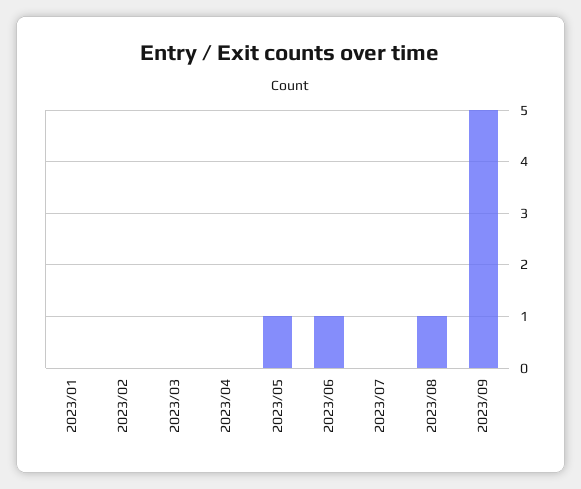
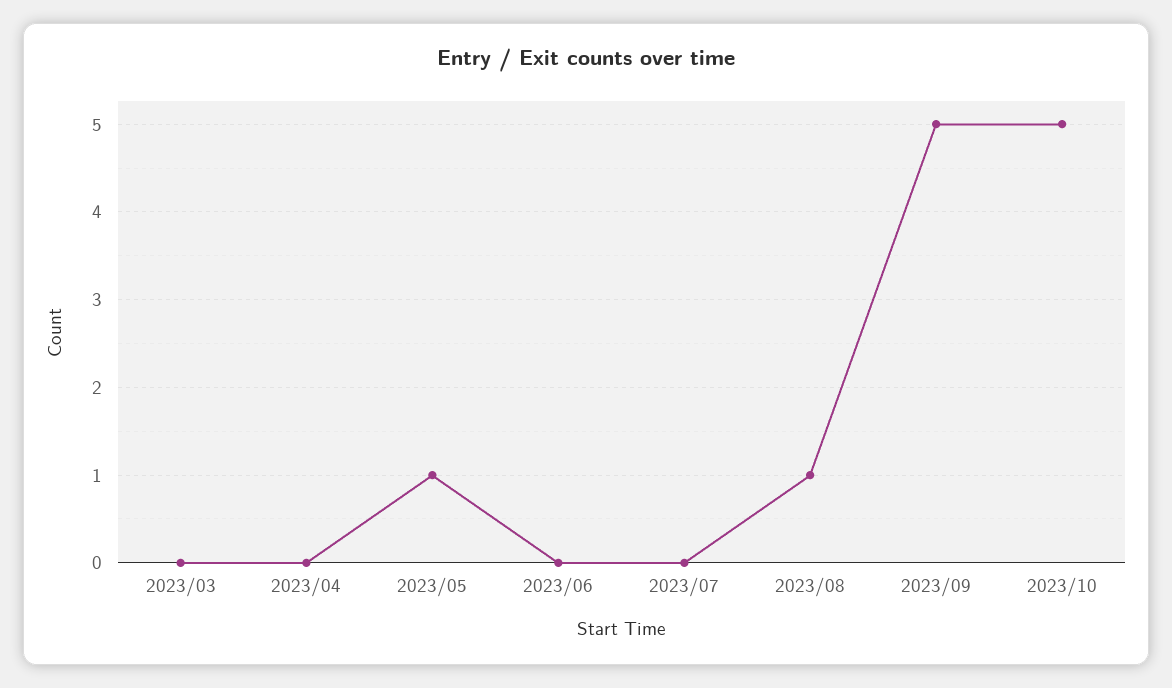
2023/01: 0 -> none
2023/02: 0 -> none
2023/06: 1 -> 0
2023/10: none -> 5

